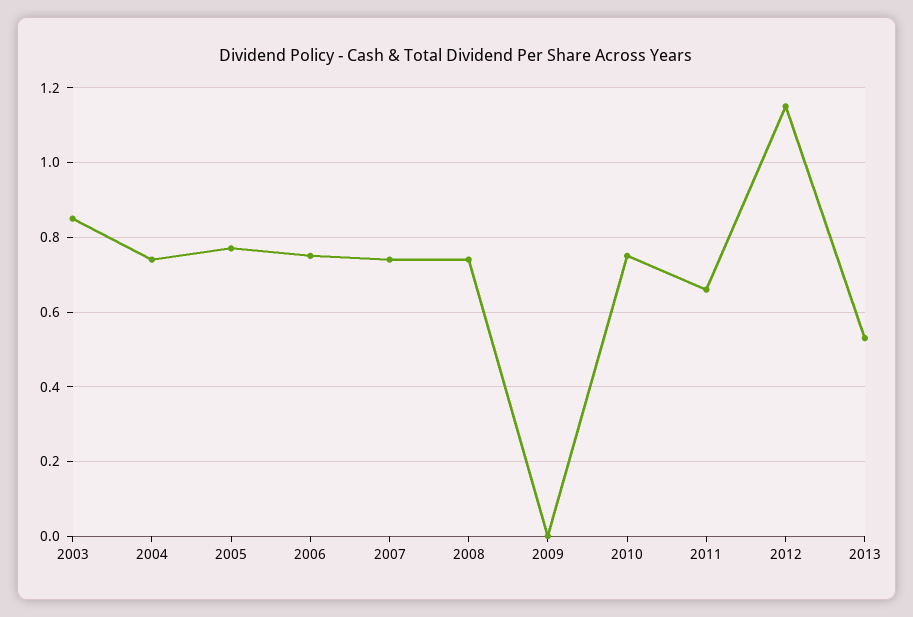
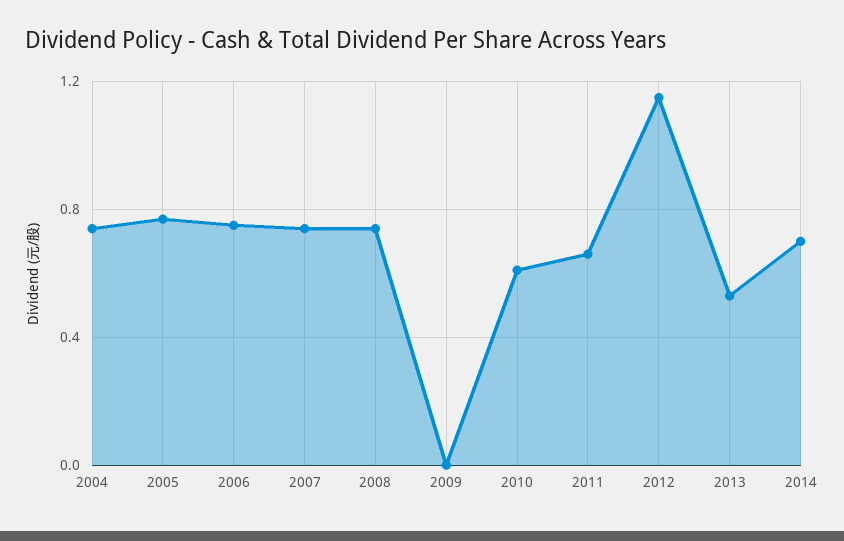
2003: 0.85 -> none
2010: 0.75 -> 0.6
2014: none -> 0.7

